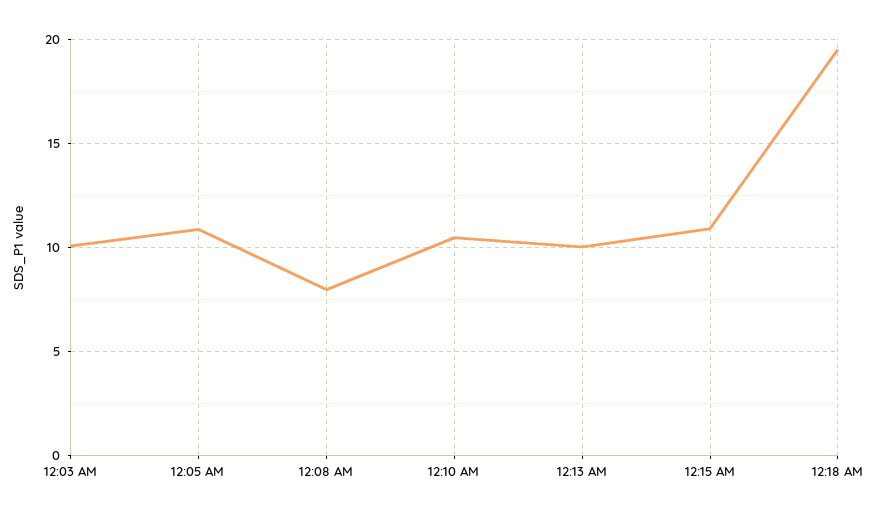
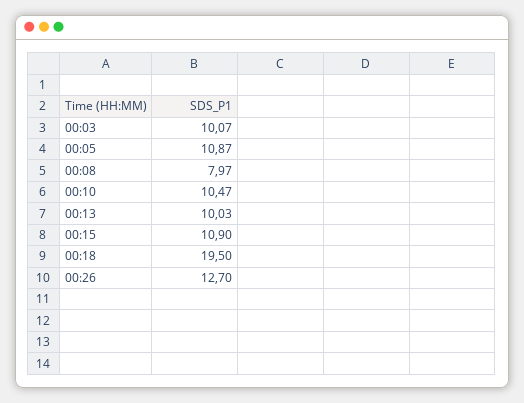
00:26: none -> 12.7

